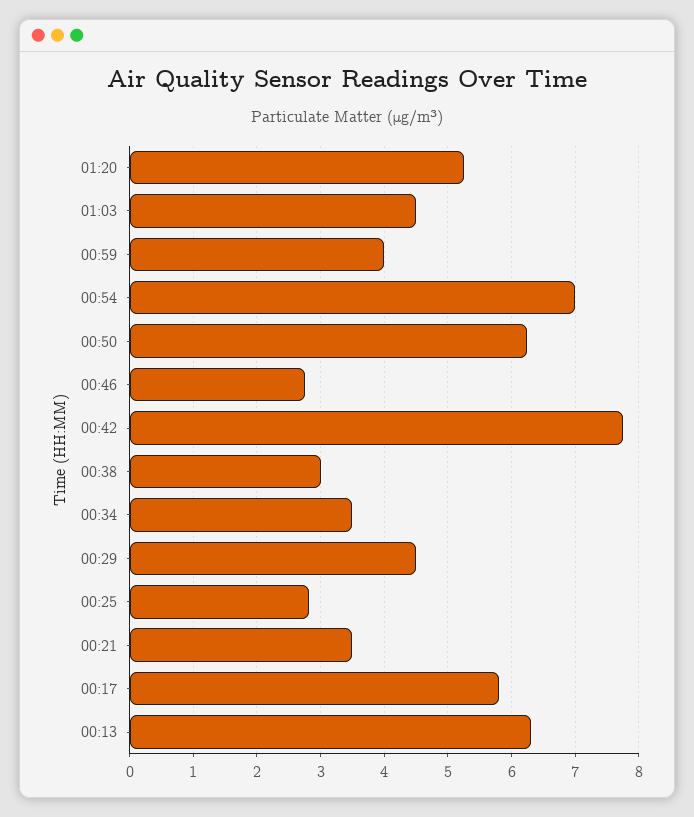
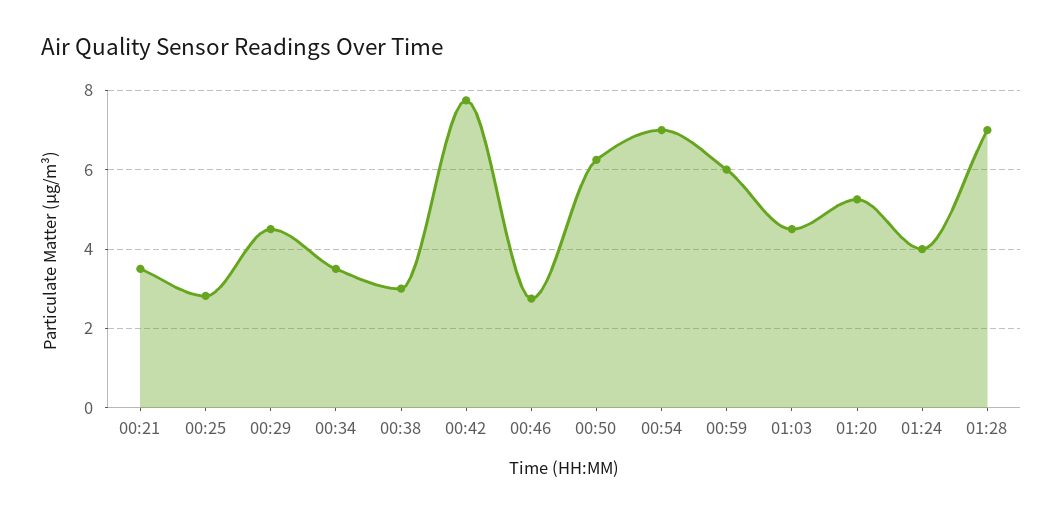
00:59: 4 -> 6
00:17: 5.8 -> none
00:13: 6.3 -> none
01:24: none -> 4
01:28: none -> 7

